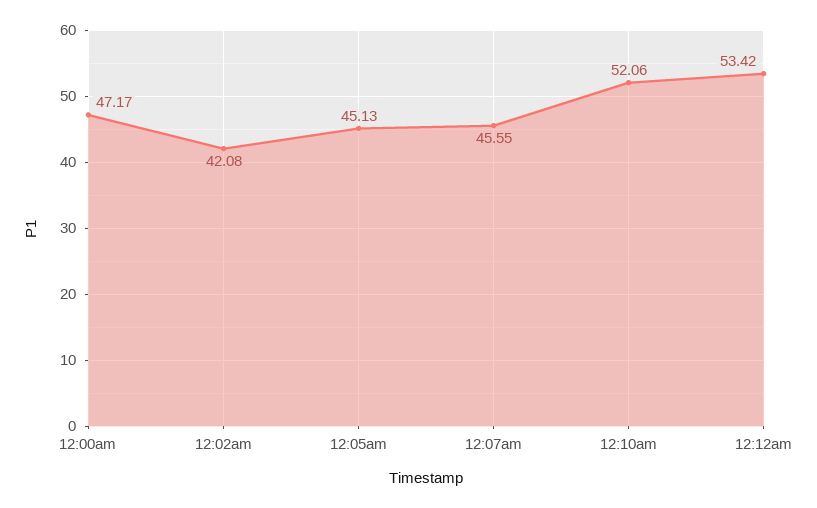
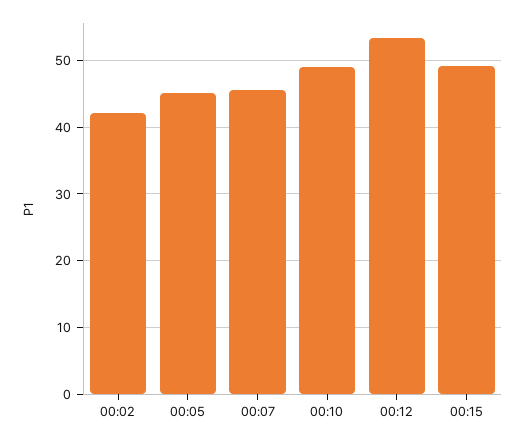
12:00am: 47.17 -> none
12:10am: 52.06 -> 49
00:15: none -> 49

